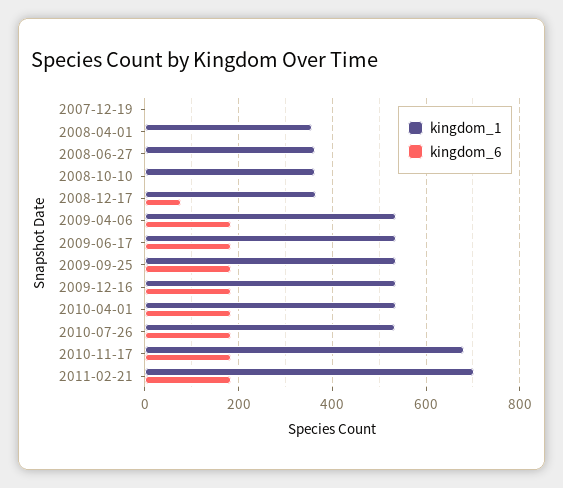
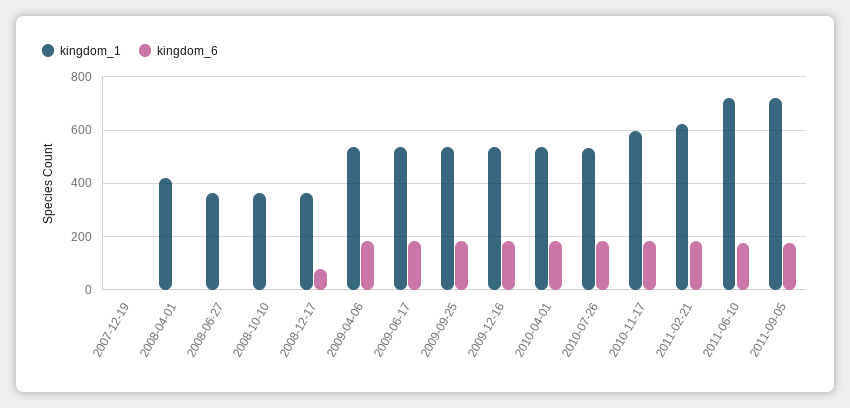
kingdom_1, 2008-04-01: 360 -> 425
kingdom_1, 2010-11-17: 680 -> 600
kingdom_1, 2011-02-21: 700 -> 625
kingdom_1, 2011-06-10: none -> 725
kingdom_6, 2011-06-10: none -> 175
kingdom_1, 2011-09-05: none -> 725
kingdom_6, 2011-09-05: none -> 175

